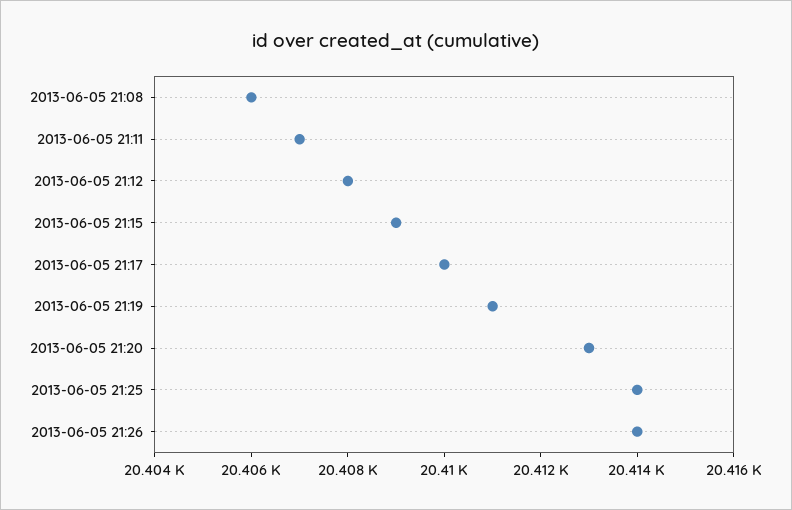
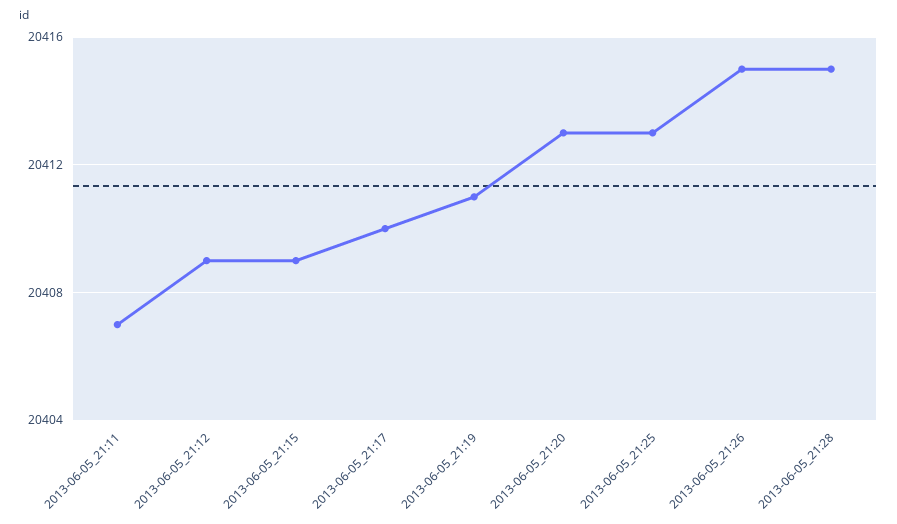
2013-06-05 21:08: 20406 -> none
2013-06-05 21:12: 20408 -> 20409
2013-06-05 21:25: 20414 -> 20413
2013-06-05 21:26: 20414 -> 20415
2013-06-05_21:28: none -> 20415

